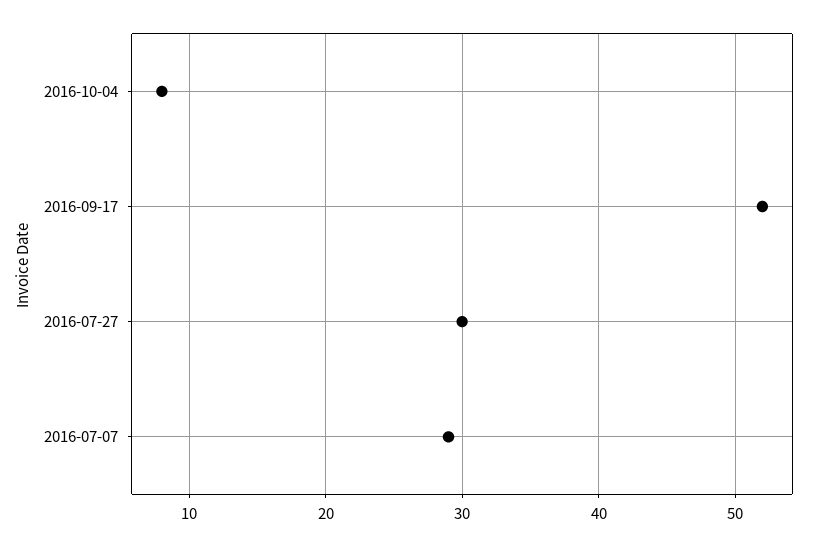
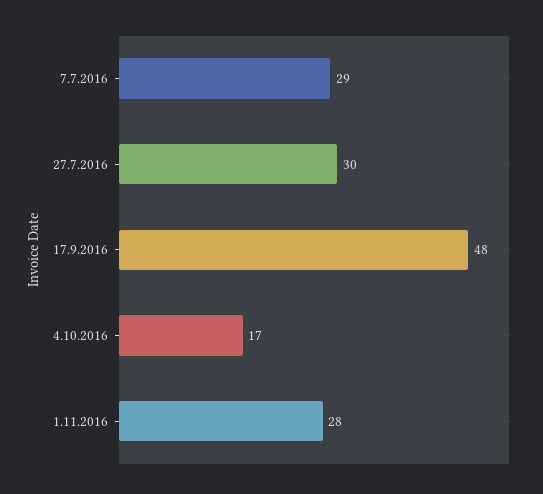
2016-10-04: 8 -> 17
2016-09-17: 52 -> 48
1.11.2016: none -> 28

